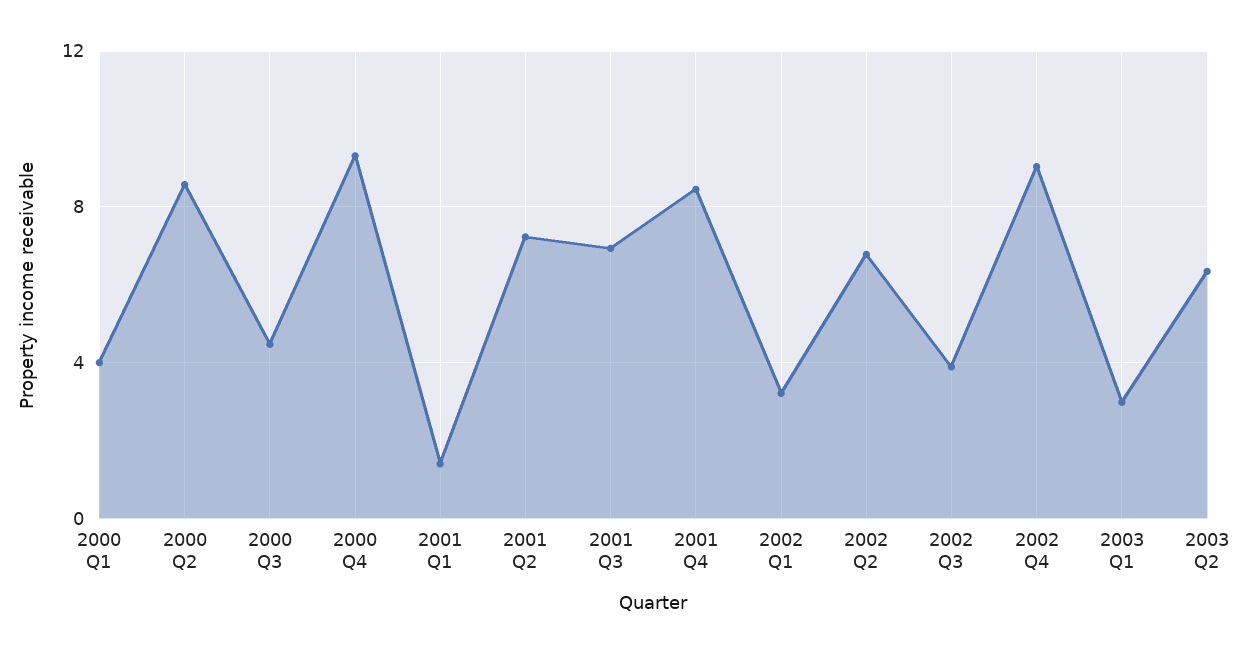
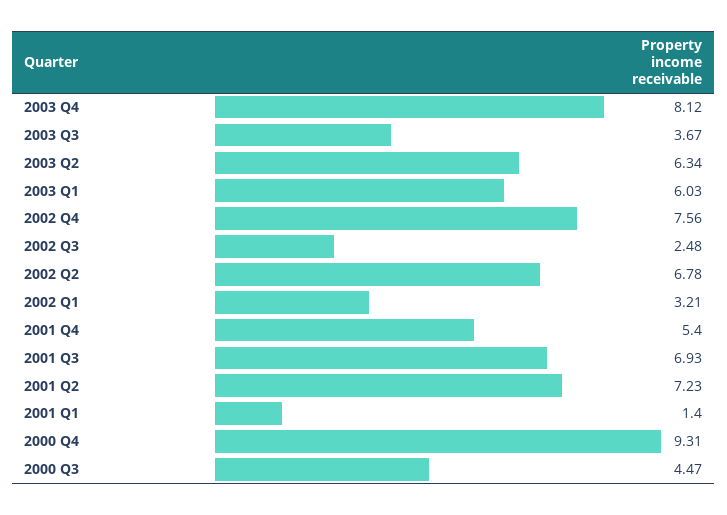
2000 Q1: 4 -> none
2000 Q2: 8.5 -> none
2001 Q4: 8.5 -> 5.4
2002 Q3: 4 -> 2.48
2002 Q4: 9 -> 7.56
2003 Q1: 3 -> 6.03
2003 Q4: none -> 8.12
2003 Q3: none -> 3.67

